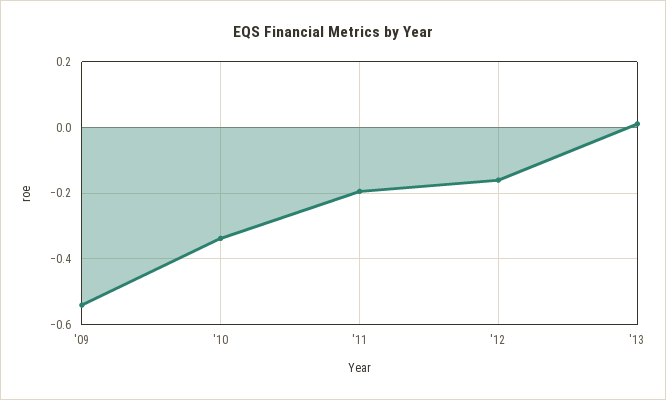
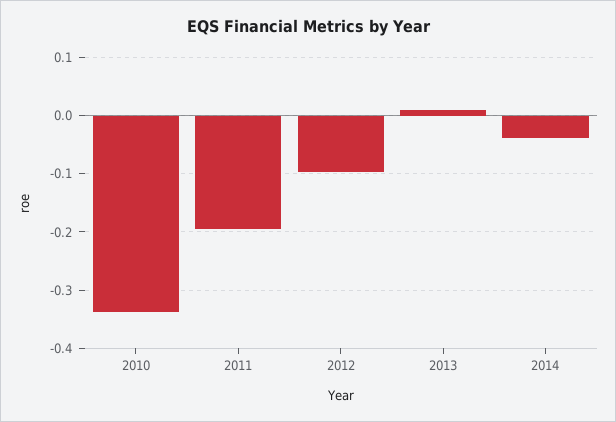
'09: -0.54 -> none
'12: -0.16 -> -0.1
2014: none -> -0.04

